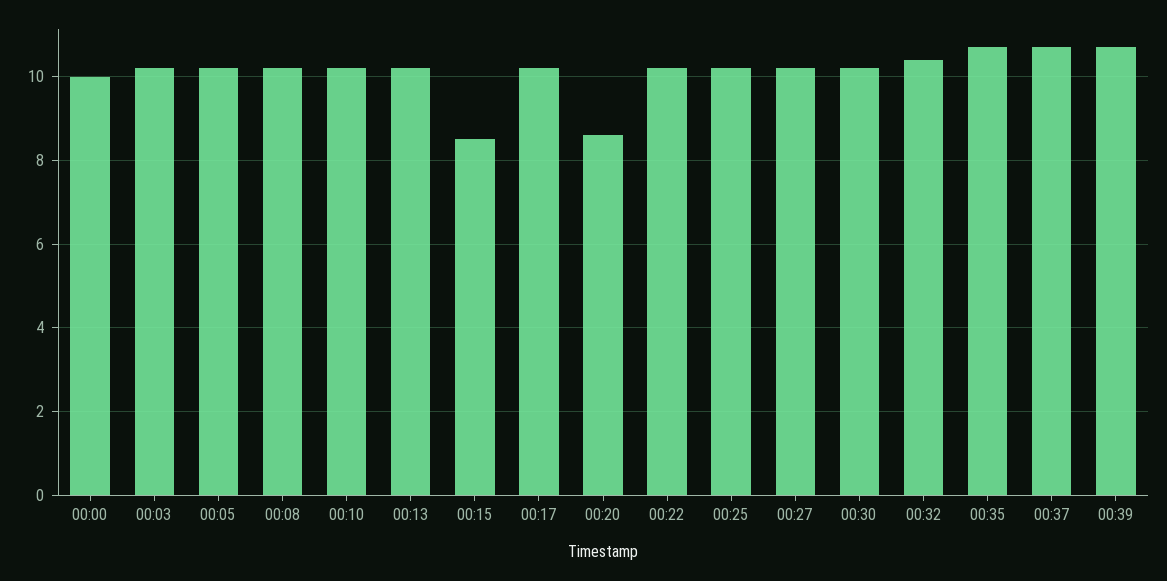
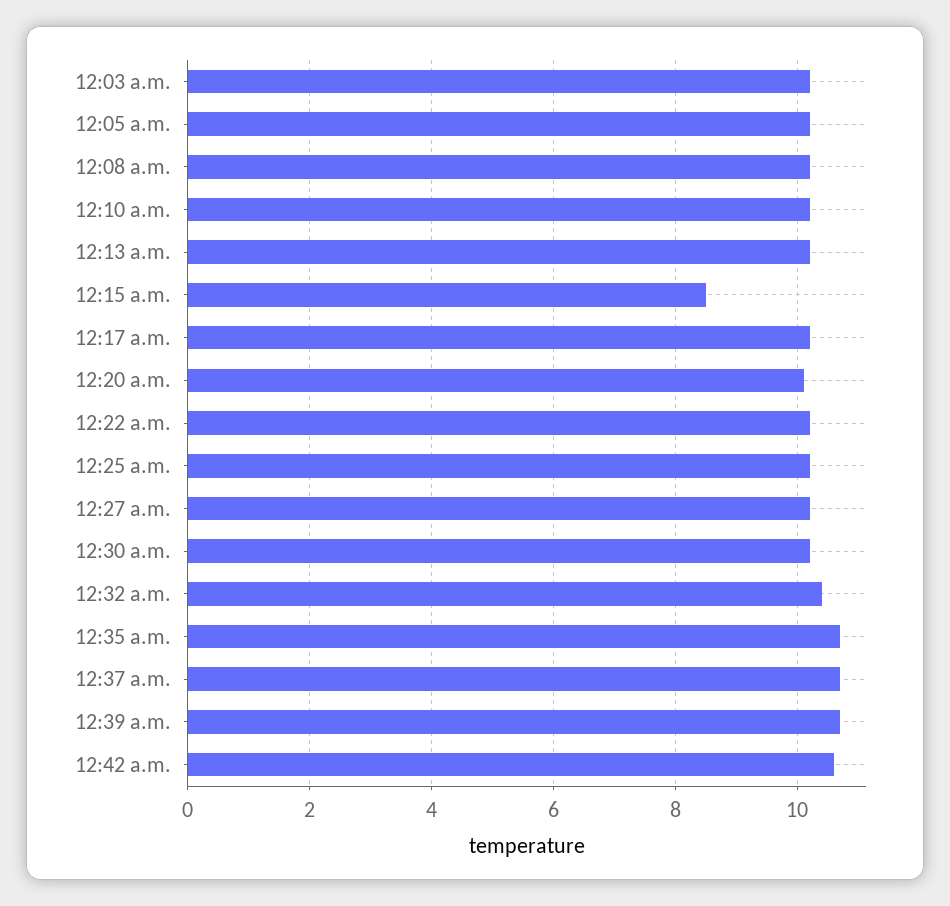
00:00: 10 -> none
00:20: 8.5 -> 10
12:42 a.m.: none -> 10.5

